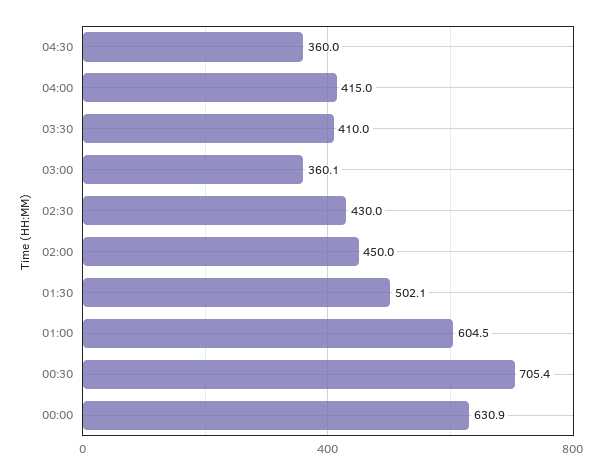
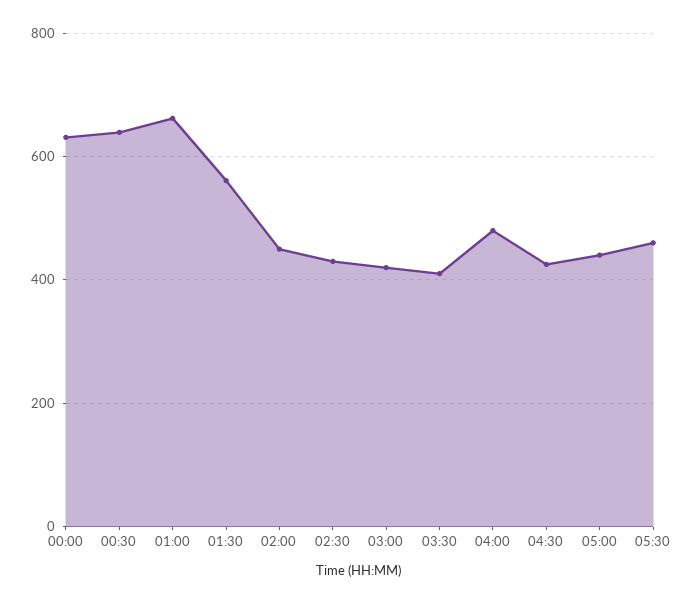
04:30: 360 -> 420
04:00: 415 -> 480
03:00: 360.1 -> 420
01:30: 502.1 -> 560
01:00: 604.5 -> 660
00:30: 705.4 -> 640
05:00: none -> 440
05:30: none -> 460

